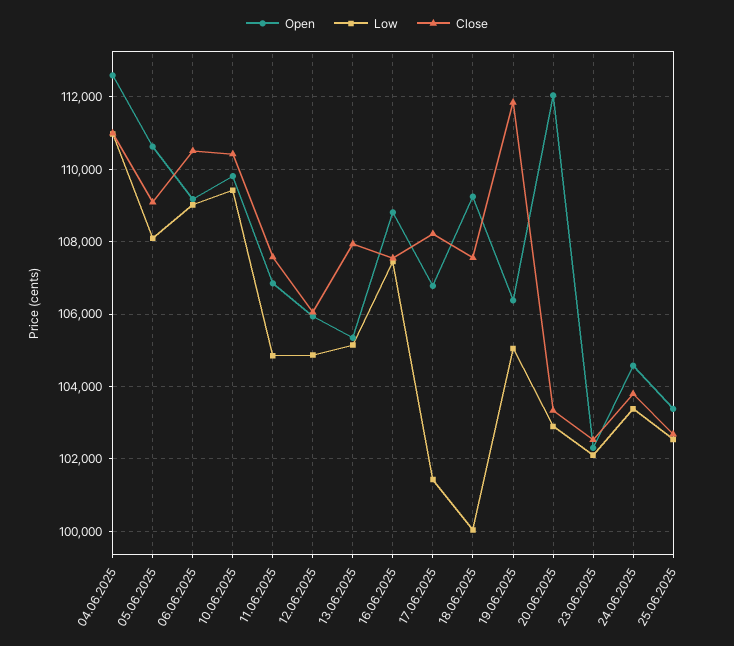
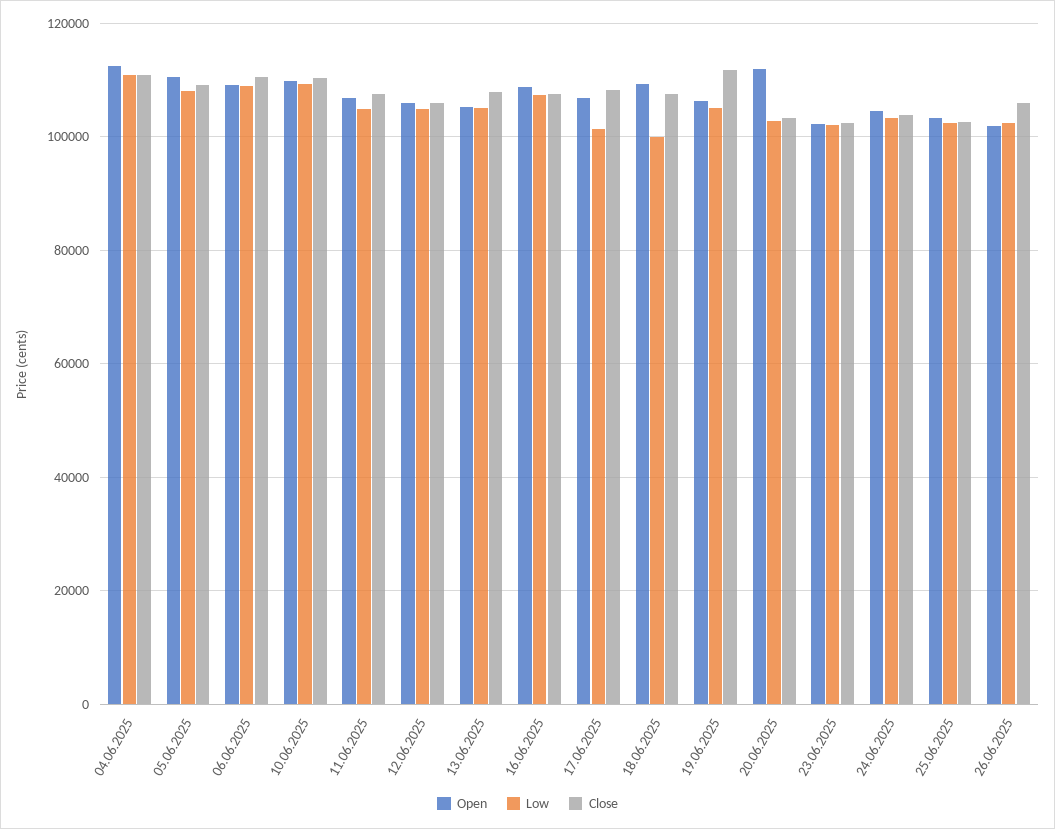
Open, 26.06.2025: none -> 102000
Low, 26.06.2025: none -> 102000
Close, 26.06.2025: none -> 106000

